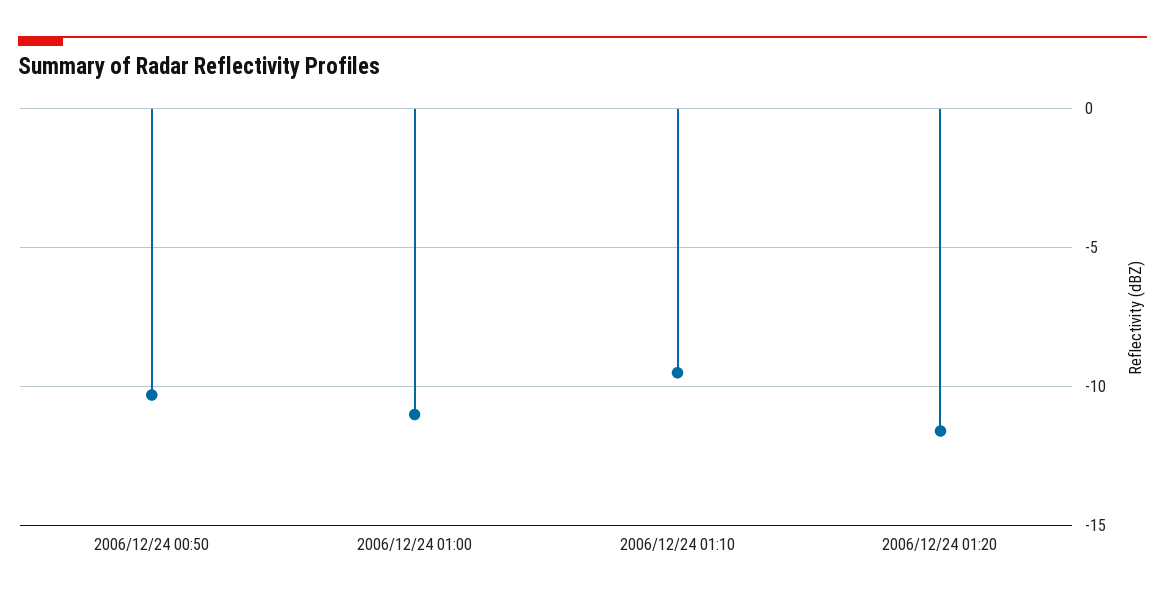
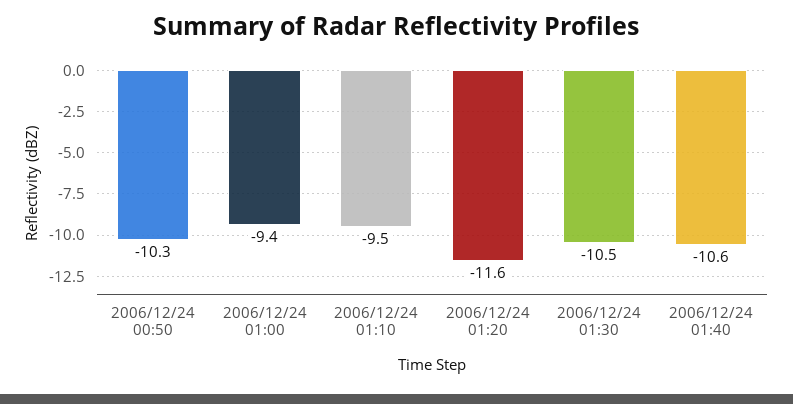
2006/12/24 01:00: -11 -> -9.4
2006/12/24 01:30: none -> -10.5
2006/12/24 01:40: none -> -10.6

